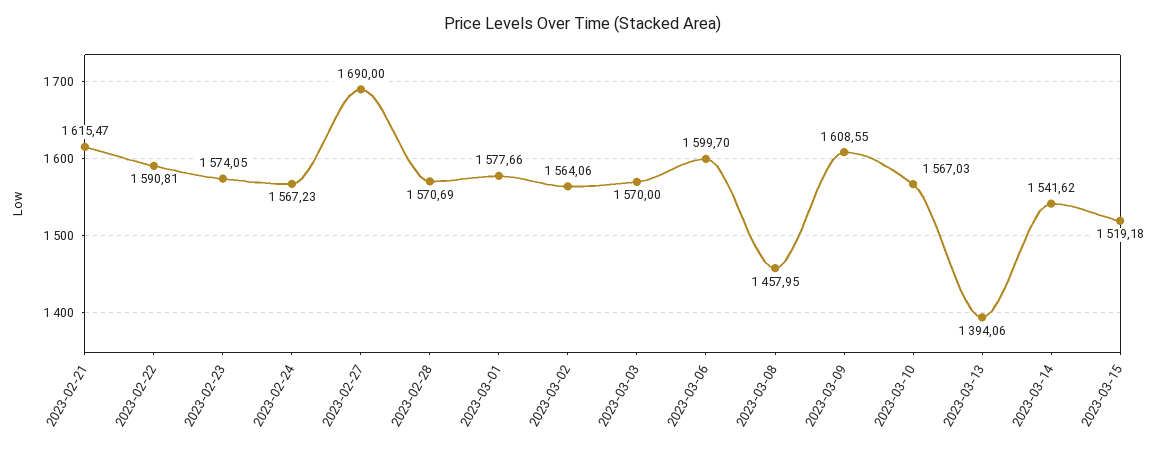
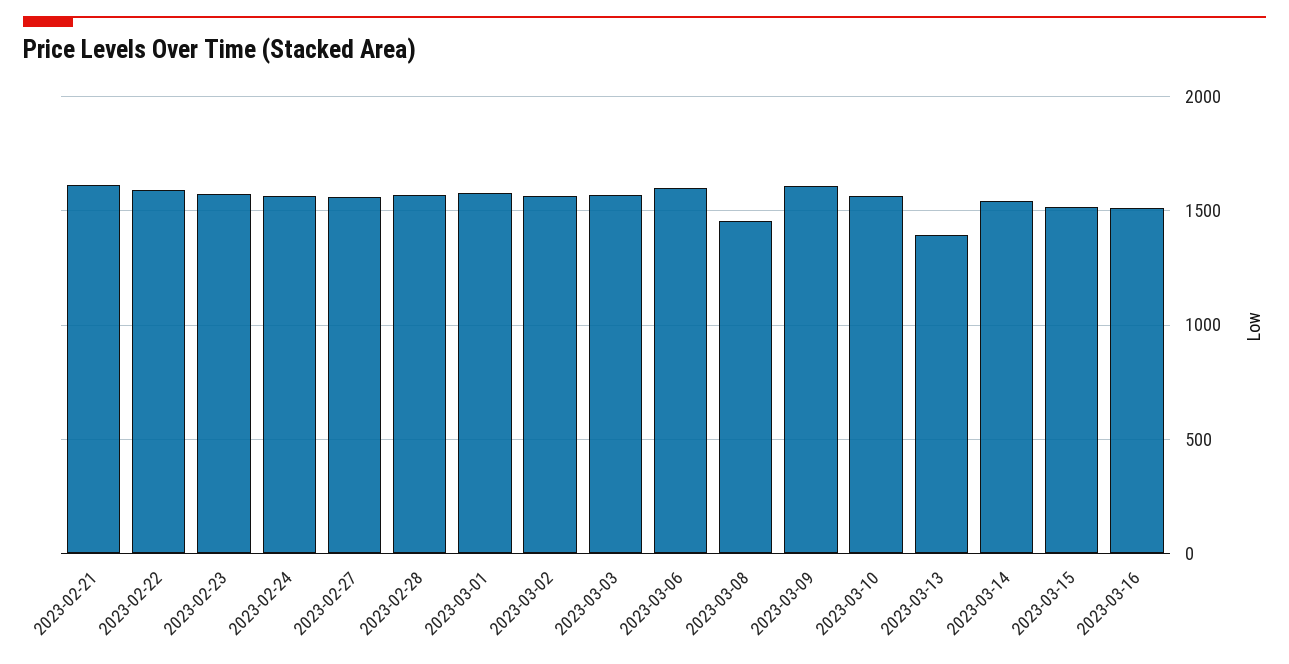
2023-02-27: 1690 -> 1550
2023-03-16: none -> 1500

